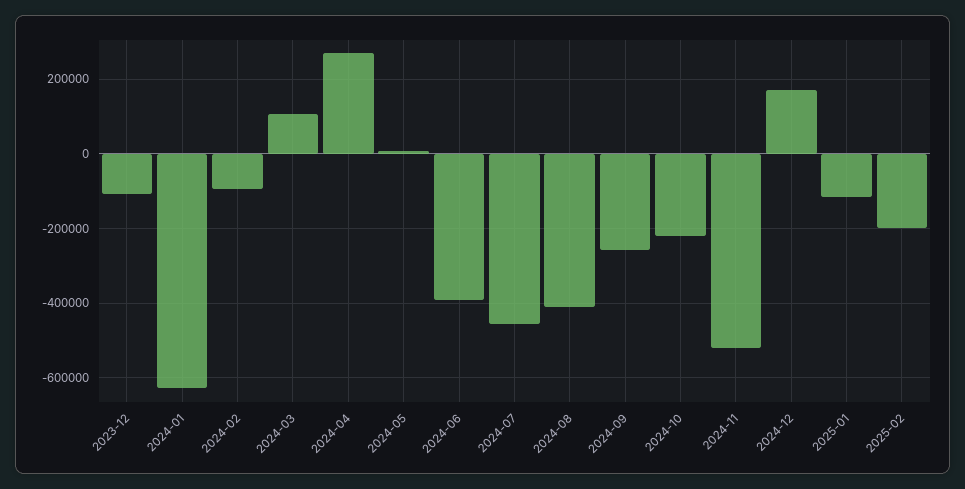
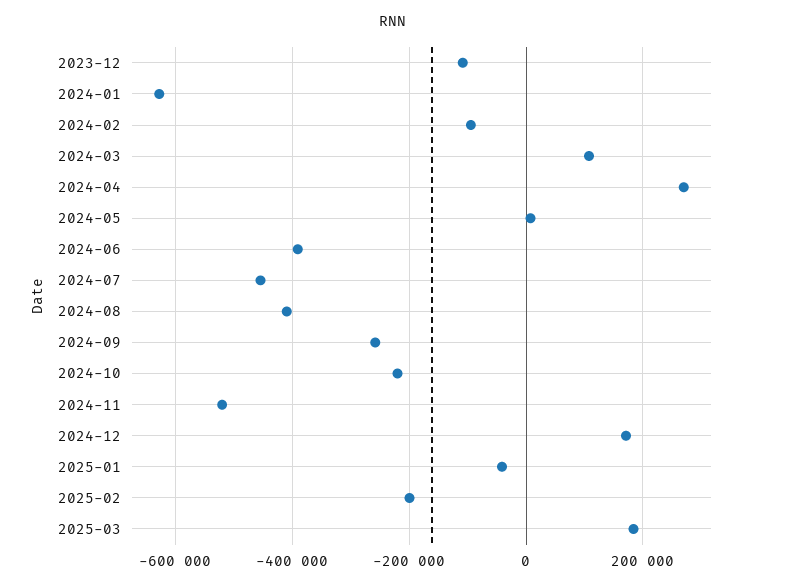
2025-01: -120000 -> -40000
2025-03: none -> 180000

